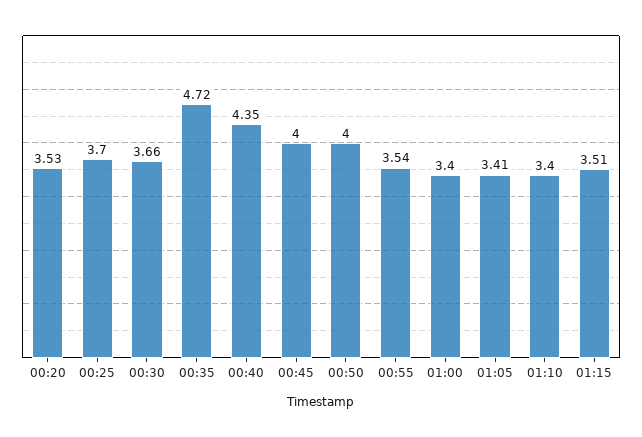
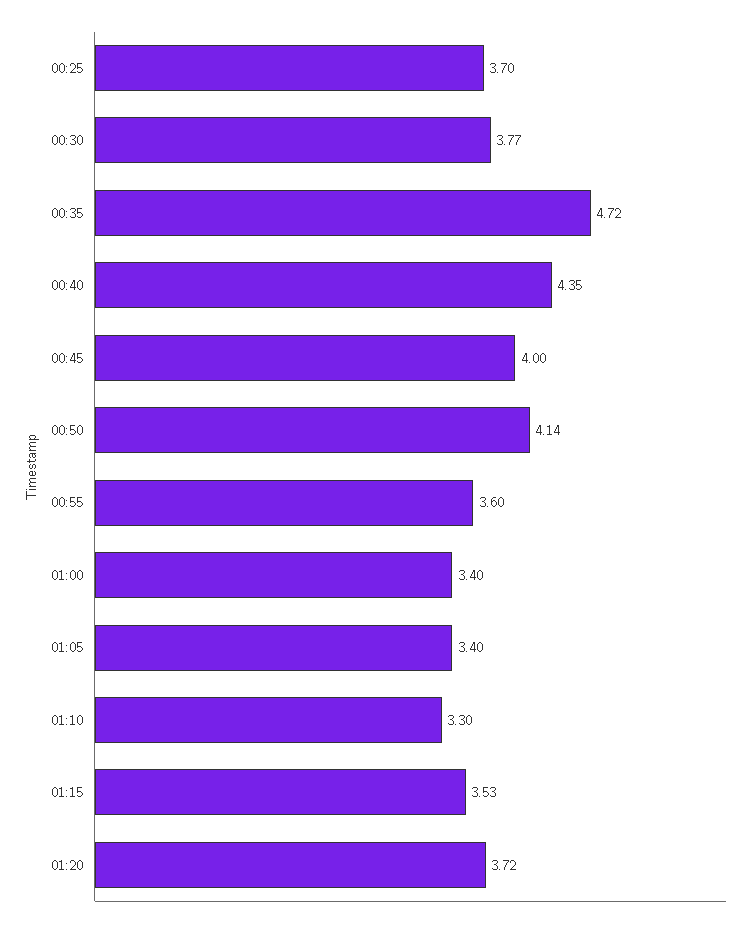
00:20: 3.53 -> none
00:30: 3.66 -> 3.77
00:50: 4 -> 4.14
00:55: 3.54 -> 3.6
01:05: 3.41 -> 3.4
01:10: 3.4 -> 3.3
01:15: 3.51 -> 3.53
01:20: none -> 3.72

